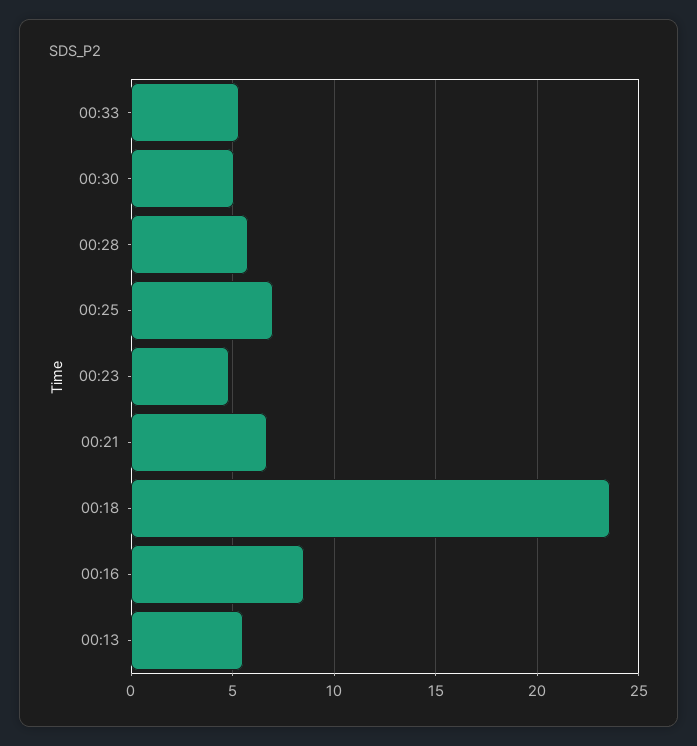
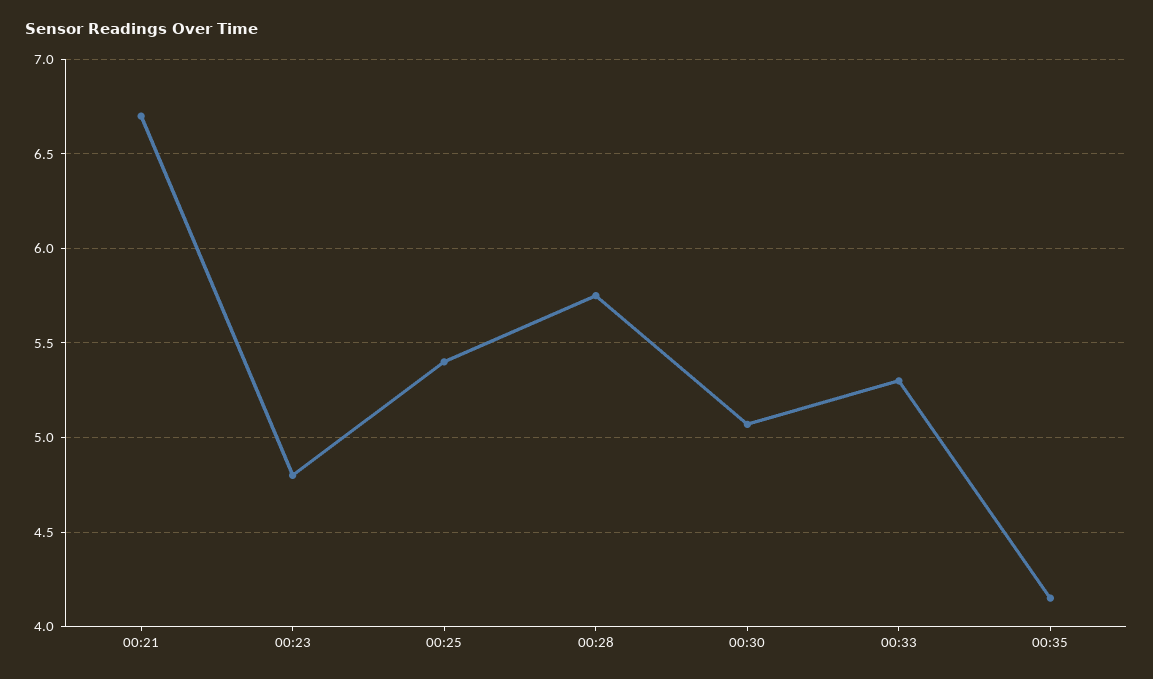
00:25: 7 -> 5.4
00:18: 23.5 -> none
00:16: 8.5 -> none
00:13: 5.5 -> none
00:35: none -> 4.15

